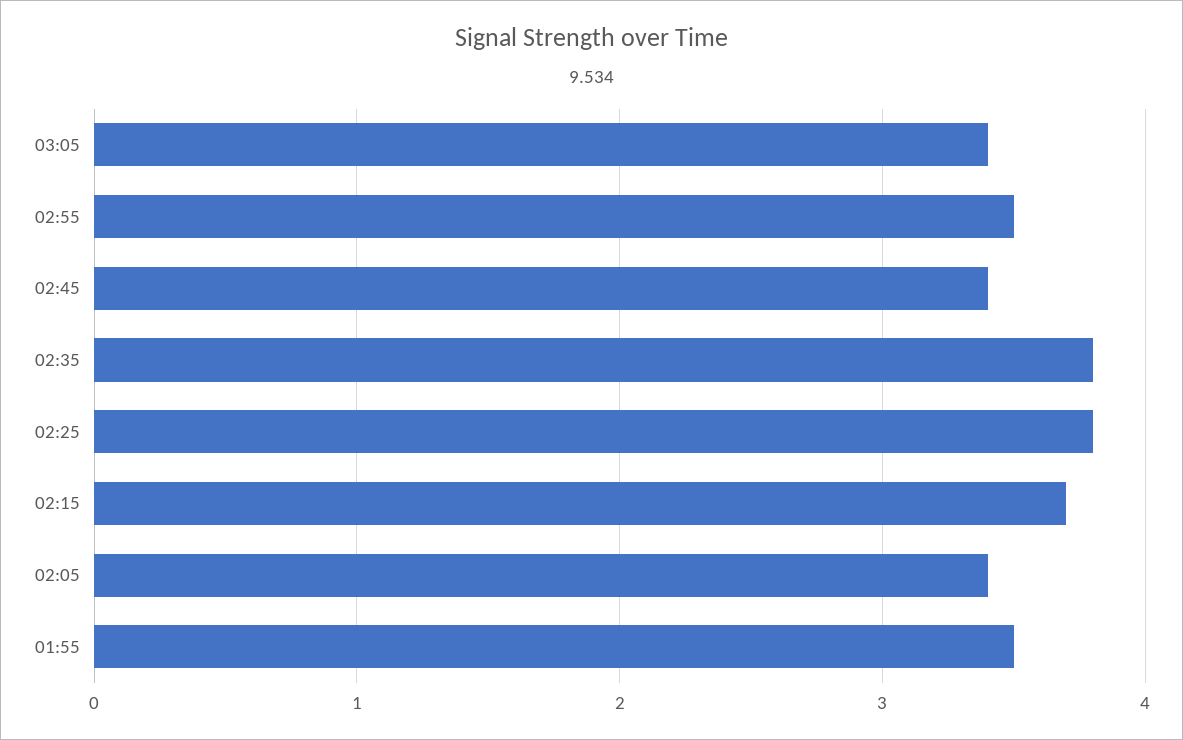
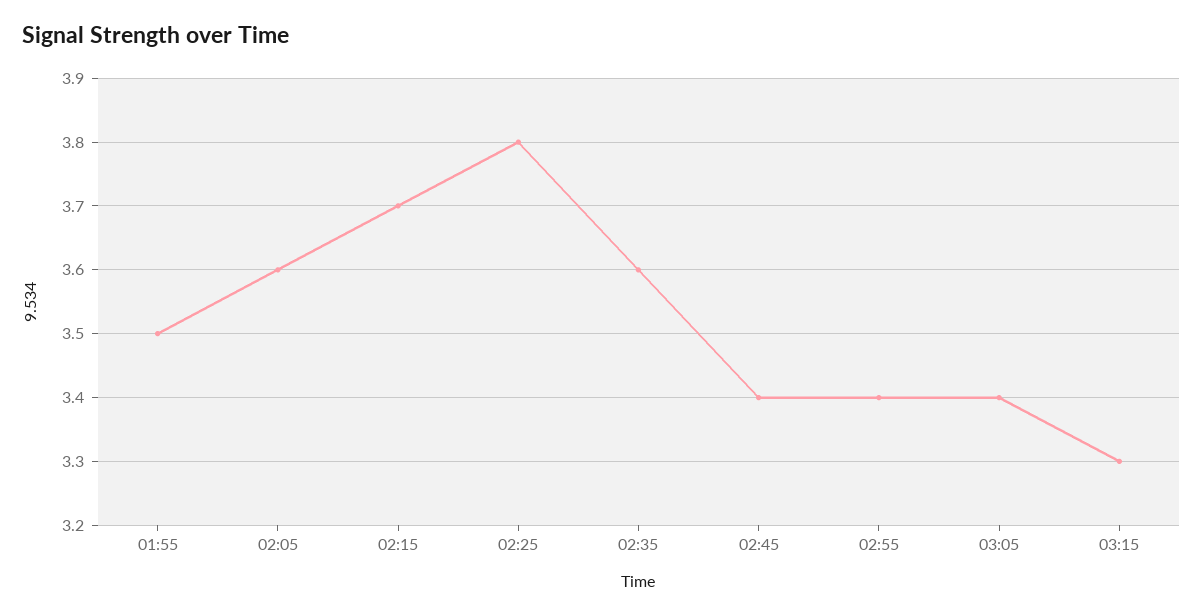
02:55: 3.5 -> 3.4
02:35: 3.8 -> 3.6
02:05: 3.4 -> 3.6
03:15: none -> 3.3

